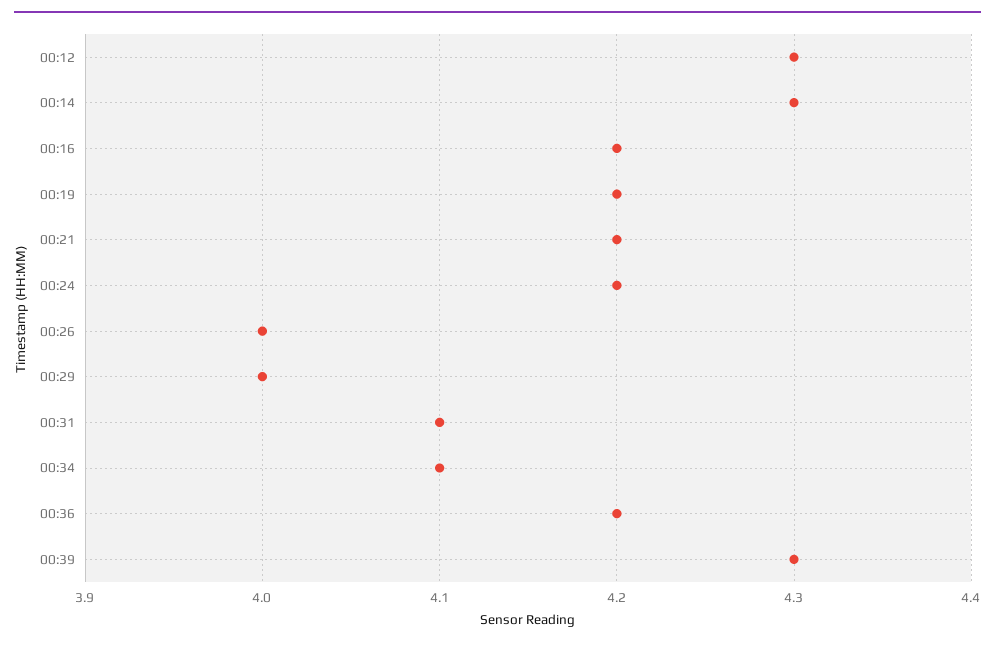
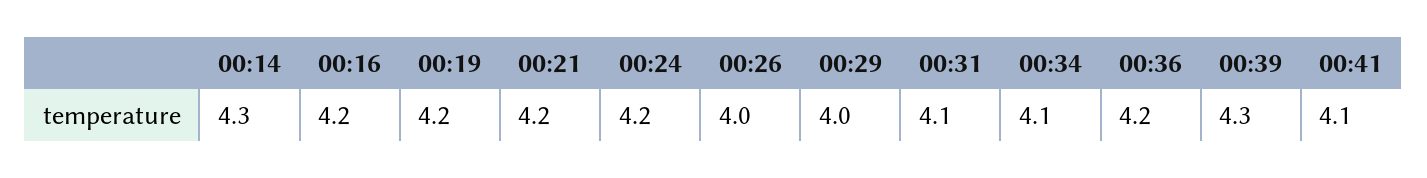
00:12: 4.3 -> none
00:41: none -> 4.1

